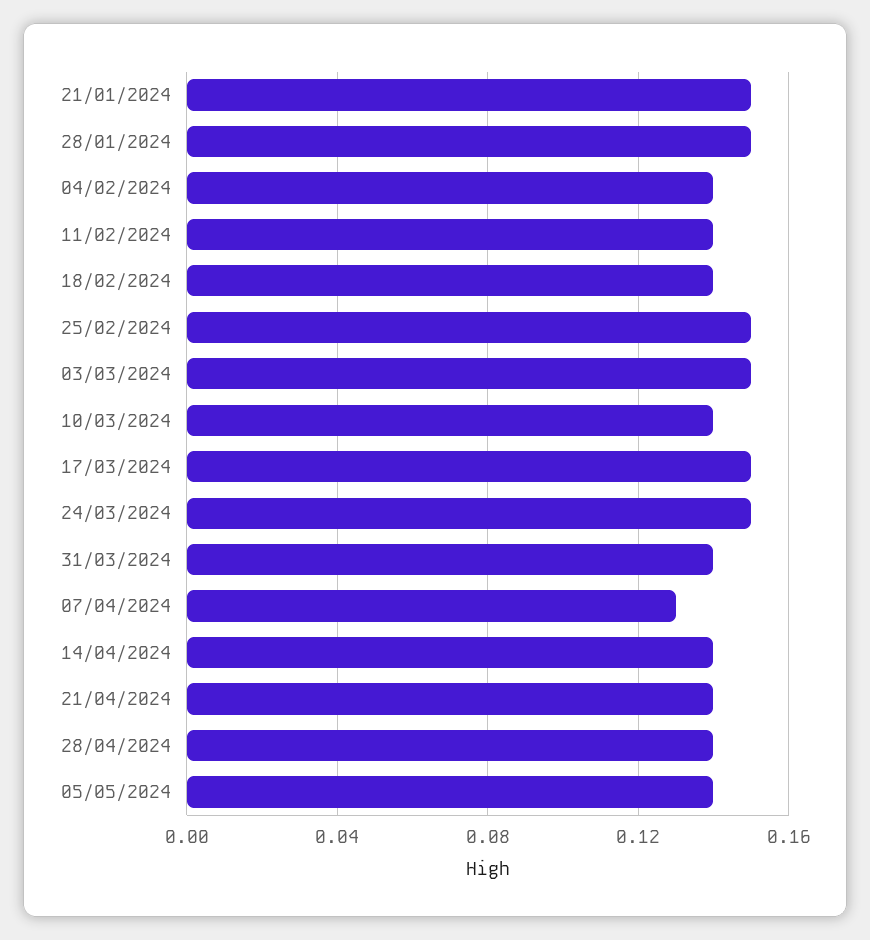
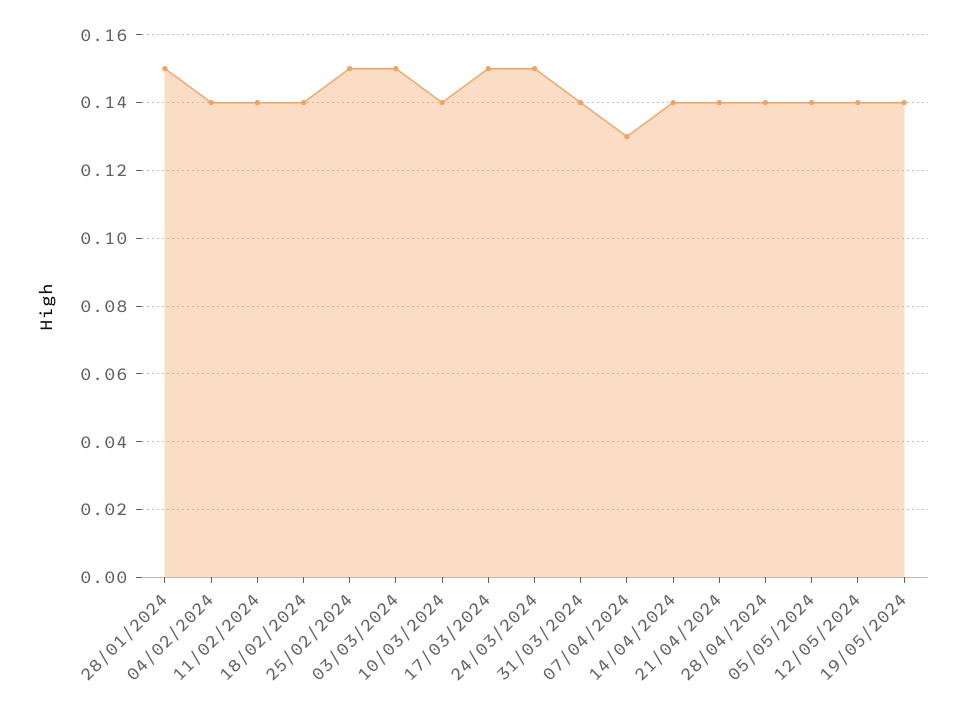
21/01/2024: 0.15 -> none
12/05/2024: none -> 0.14
19/05/2024: none -> 0.14

